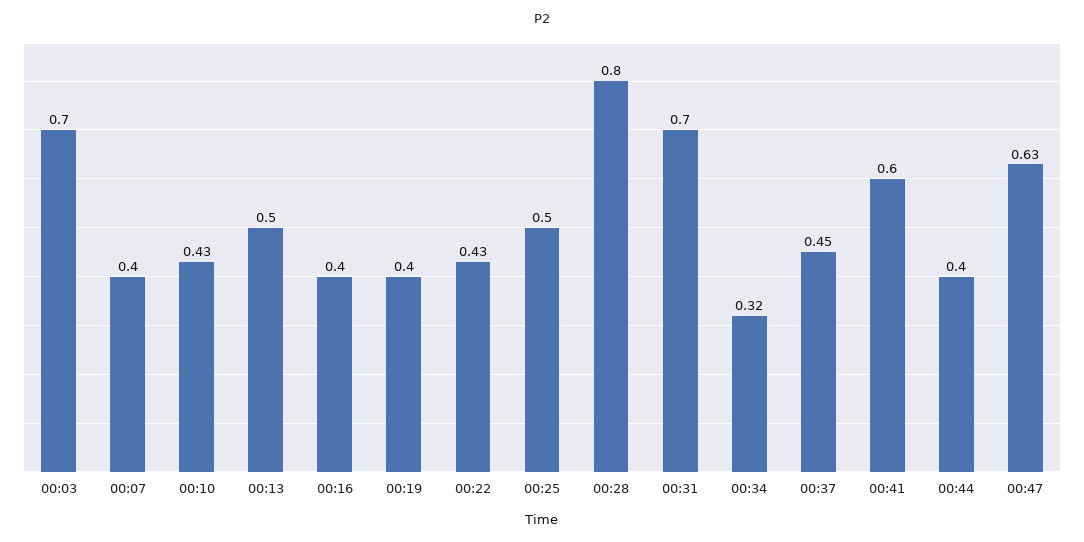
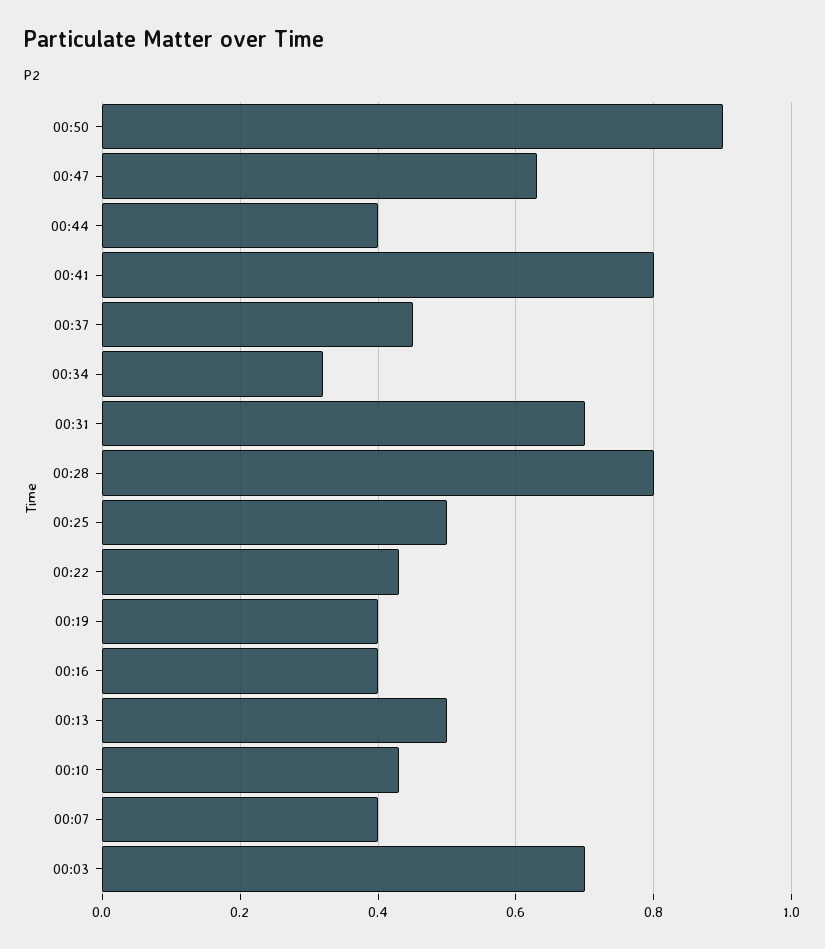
00:41: 0.6 -> 0.8
00:50: none -> 0.9

